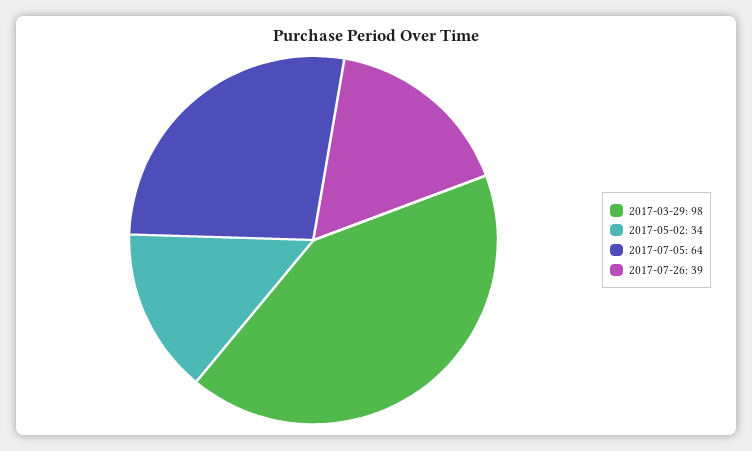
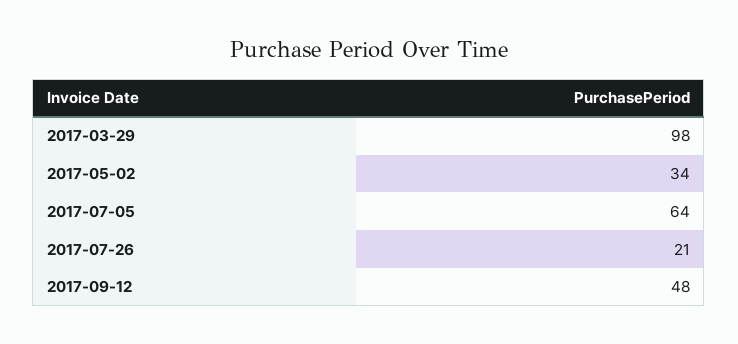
2017-07-26: 39 -> 21
2017-09-12: none -> 48

